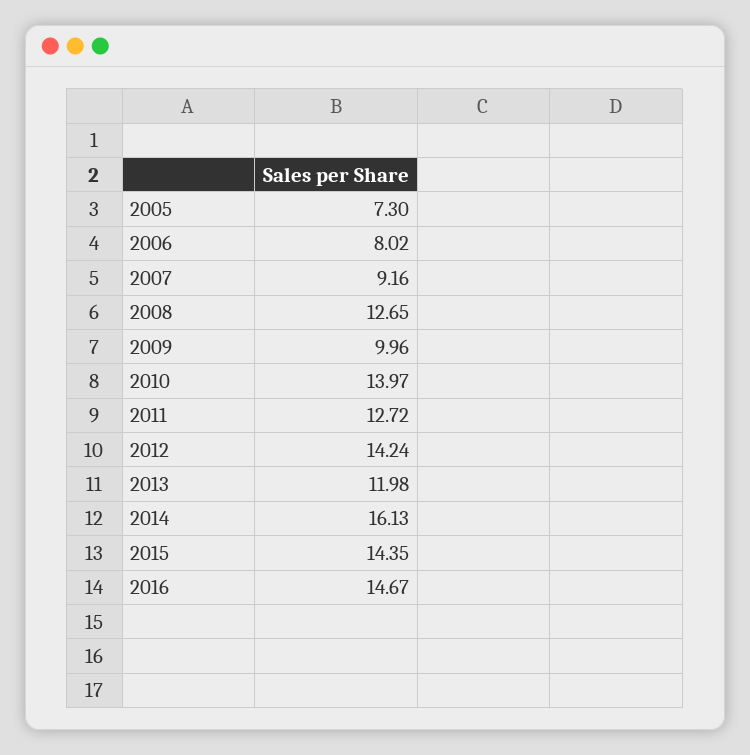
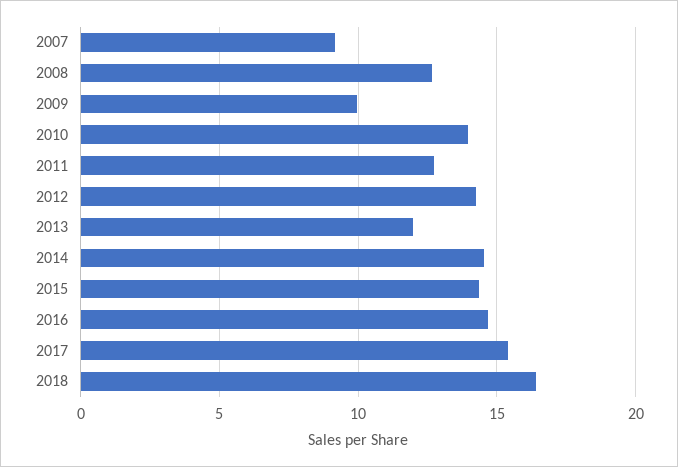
2005: 7.3 -> none
2006: 8.02 -> none
2014: 16.13 -> 14.5
2017: none -> 15.5
2018: none -> 16.5

